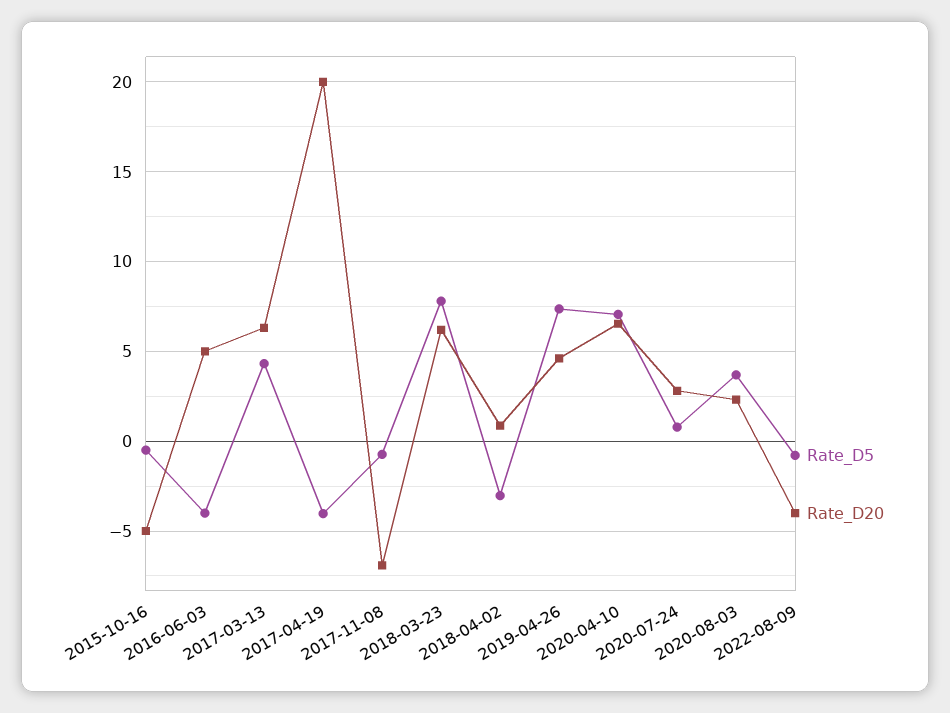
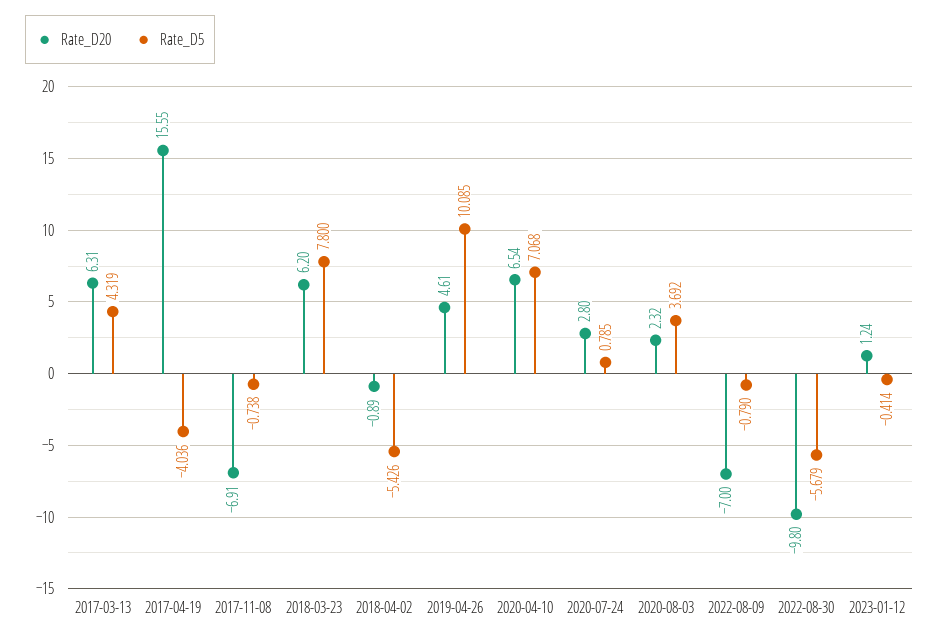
Rate_D5, 2015-10-16: -0.5 -> none
Rate_D20, 2015-10-16: -5 -> none
Rate_D5, 2016-06-03: -4 -> none
Rate_D20, 2016-06-03: 5 -> none
Rate_D20, 2017-04-19: 20 -> 15.55
Rate_D5, 2018-04-02: -3 -> -5.426
Rate_D20, 2018-04-02: 1 -> -0.89
Rate_D5, 2019-04-26: 7.5 -> 10.085
Rate_D20, 2022-08-09: -4 -> -7
Rate_D20, 2022-08-30: none -> -9.8
Rate_D5, 2022-08-30: none -> -5.679
Rate_D20, 2023-01-12: none -> 1.24
Rate_D5, 2023-01-12: none -> -0.414

